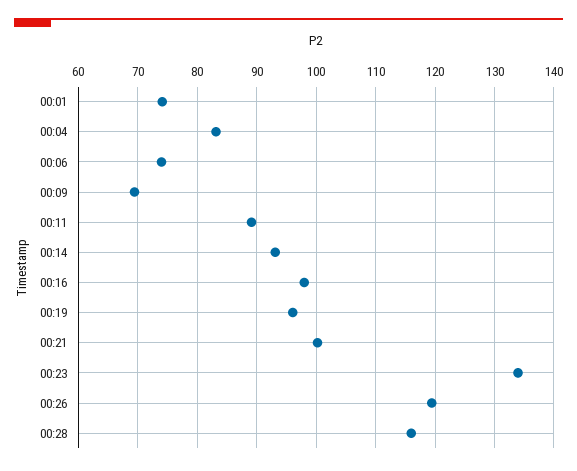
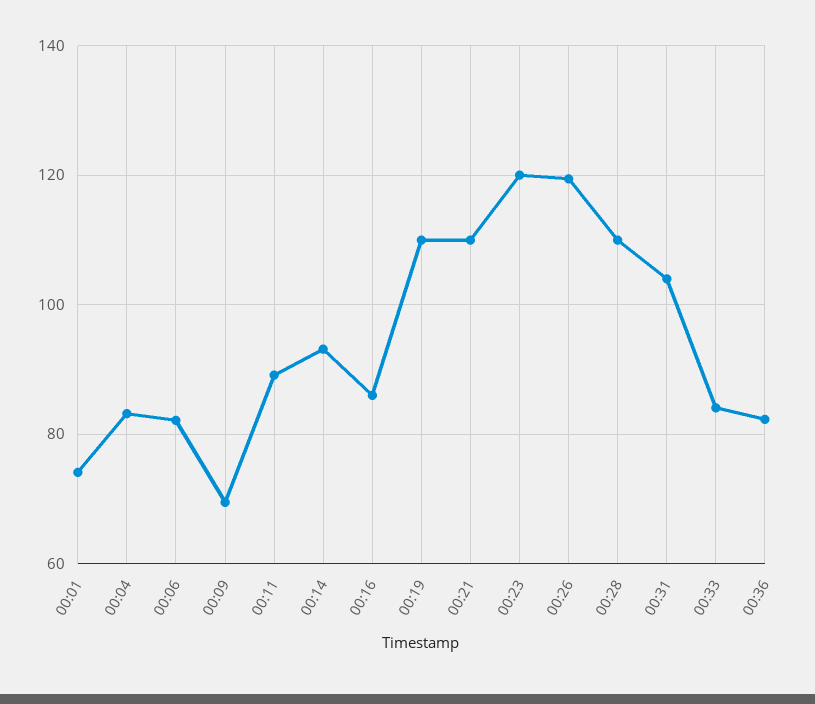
00:06: 74 -> 82
00:16: 98 -> 86
00:19: 96 -> 110
00:21: 100 -> 110
00:23: 134 -> 120
00:28: 116 -> 110
00:31: none -> 104
00:33: none -> 84
00:36: none -> 82

